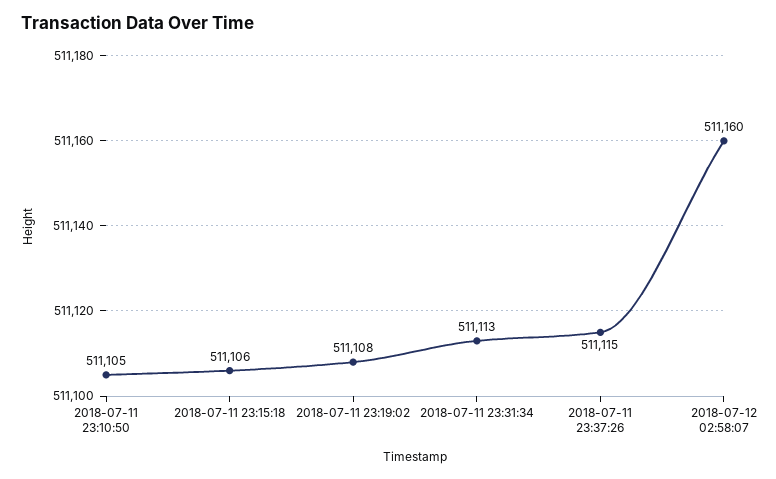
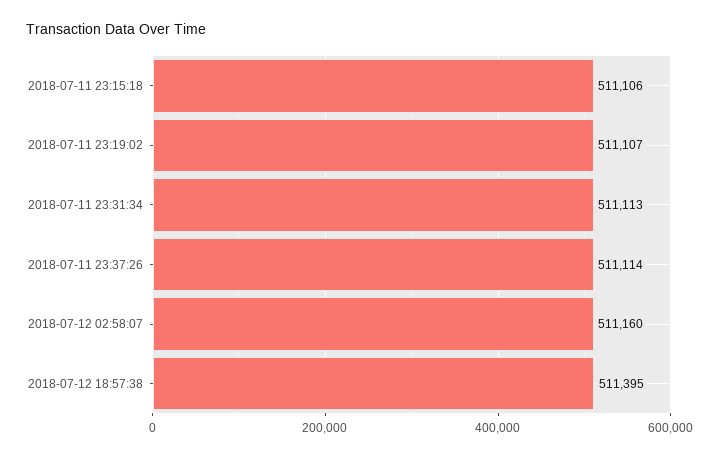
2018-07-11 23:10:50: 511105 -> none
2018-07-11 23:19:02: 511108 -> 511107
2018-07-11 23:37:26: 511115 -> 511114
2018-07-12 18:57:38: none -> 511395

